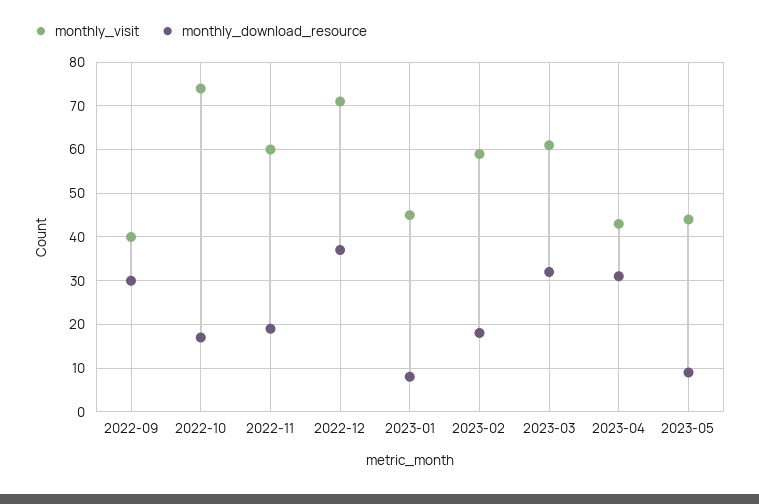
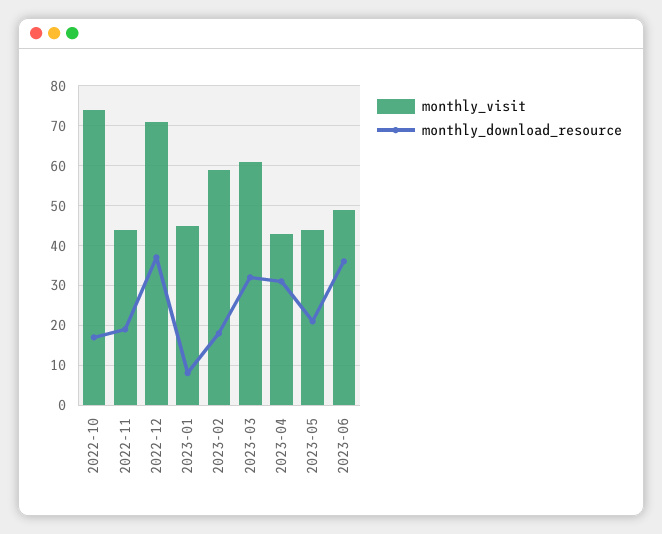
monthly_visit, 2022-09: 40 -> none
monthly_download_resource, 2022-09: 30 -> none
monthly_visit, 2022-11: 60 -> 45
monthly_download_resource, 2023-05: 10 -> 20
monthly_visit, 2023-06: none -> 50
monthly_download_resource, 2023-06: none -> 35

